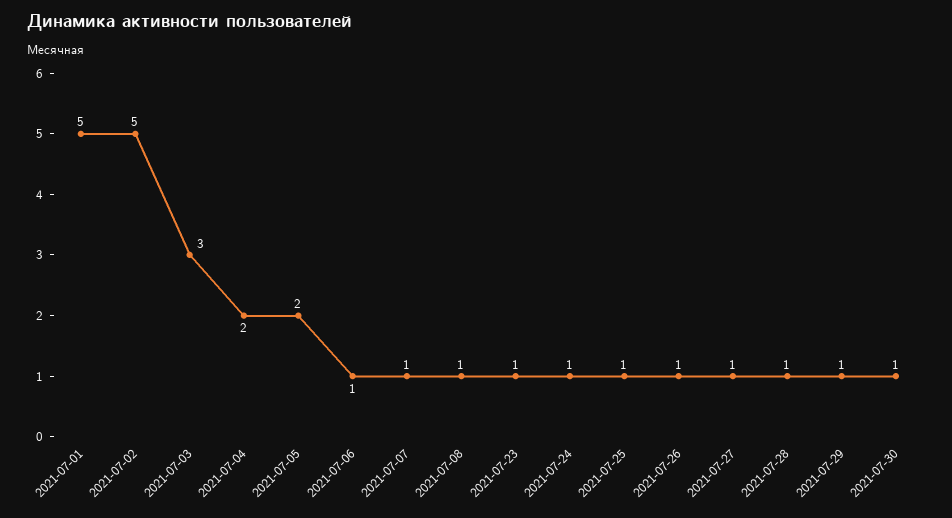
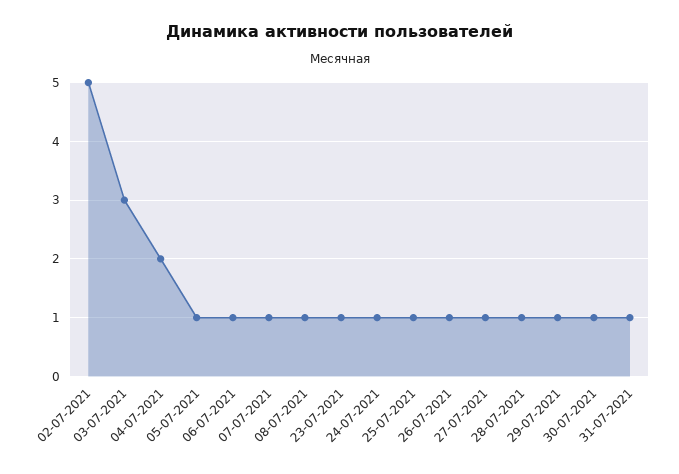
2021-07-01: 5 -> none
2021-07-05: 2 -> 1
31-07-2021: none -> 1

